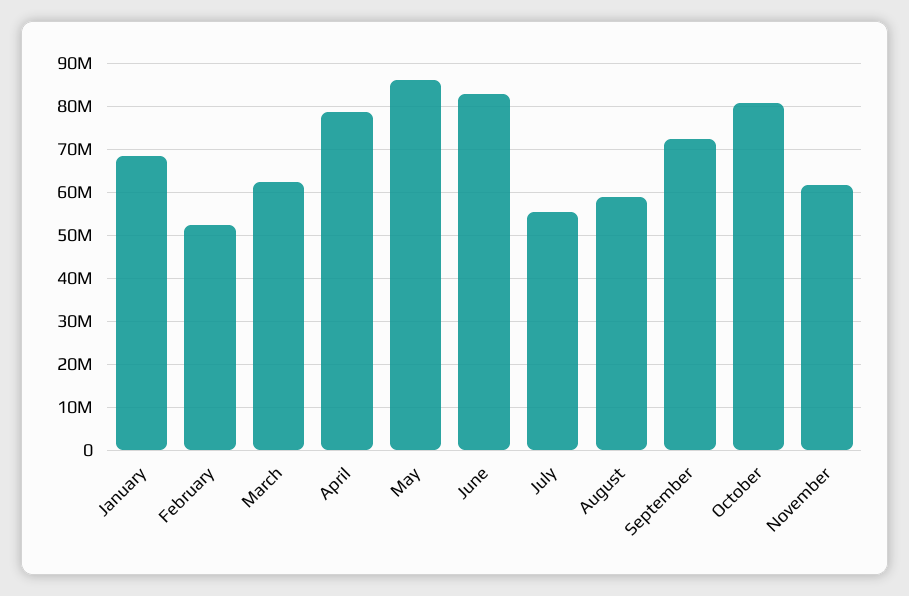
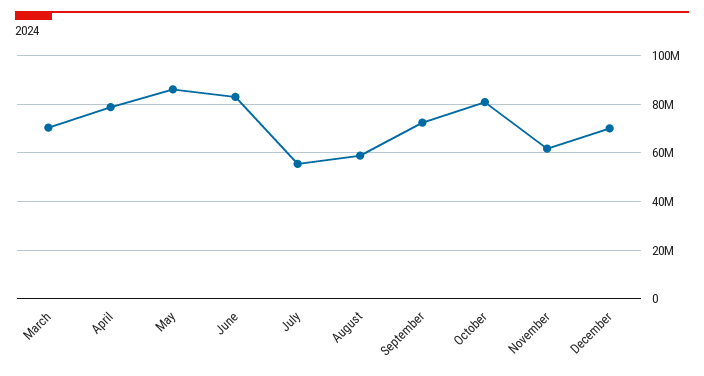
January: 68000000 -> none
February: 52000000 -> none
March: 62000000 -> 70000000
December: none -> 70000000

